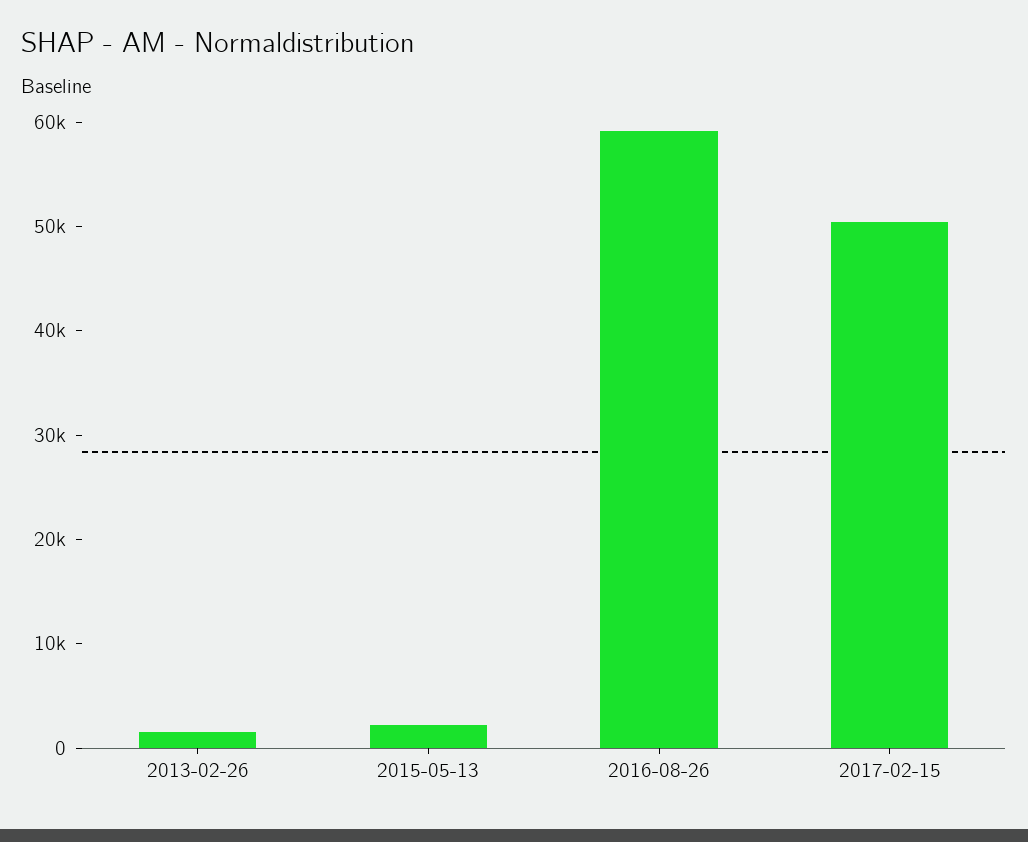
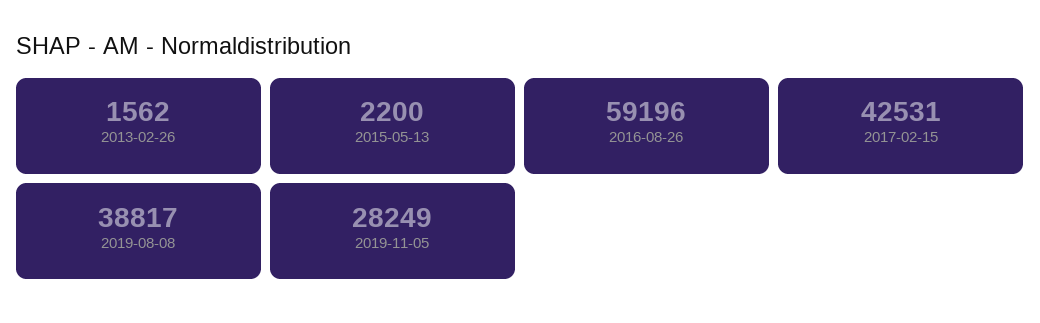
2017-02-15: 50000 -> 42531
2019-08-08: none -> 38817
2019-11-05: none -> 28249

